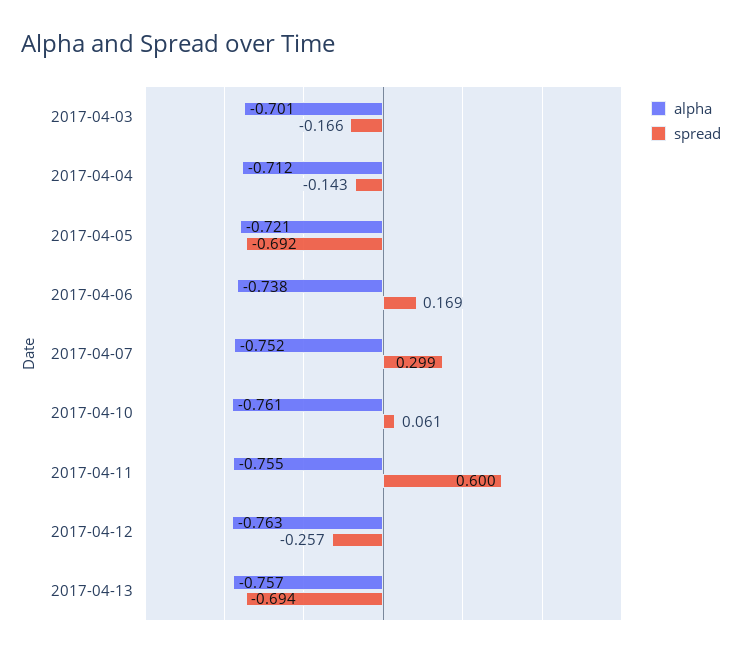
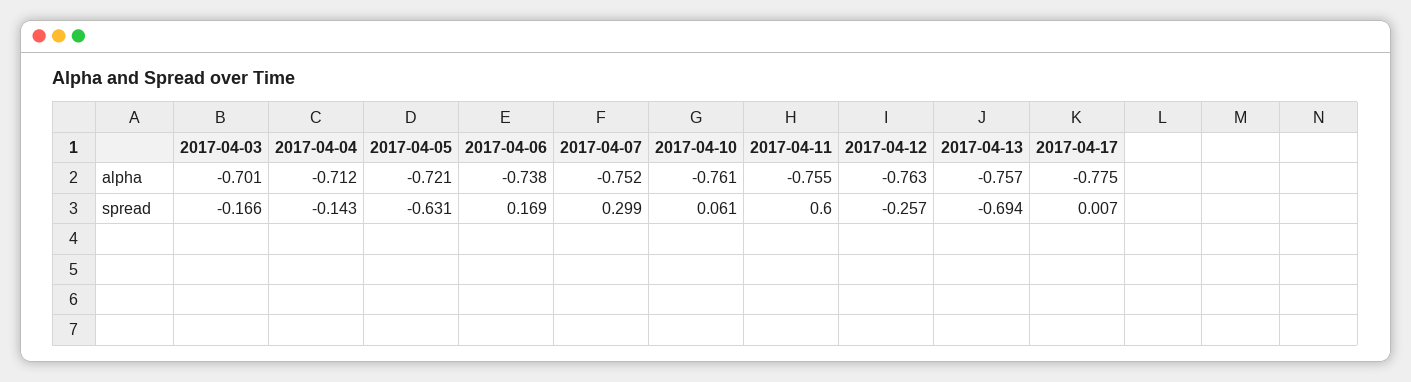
spread, 2017-04-05: -0.692 -> -0.631
alpha, 2017-04-17: none -> -0.775
spread, 2017-04-17: none -> 0.007

